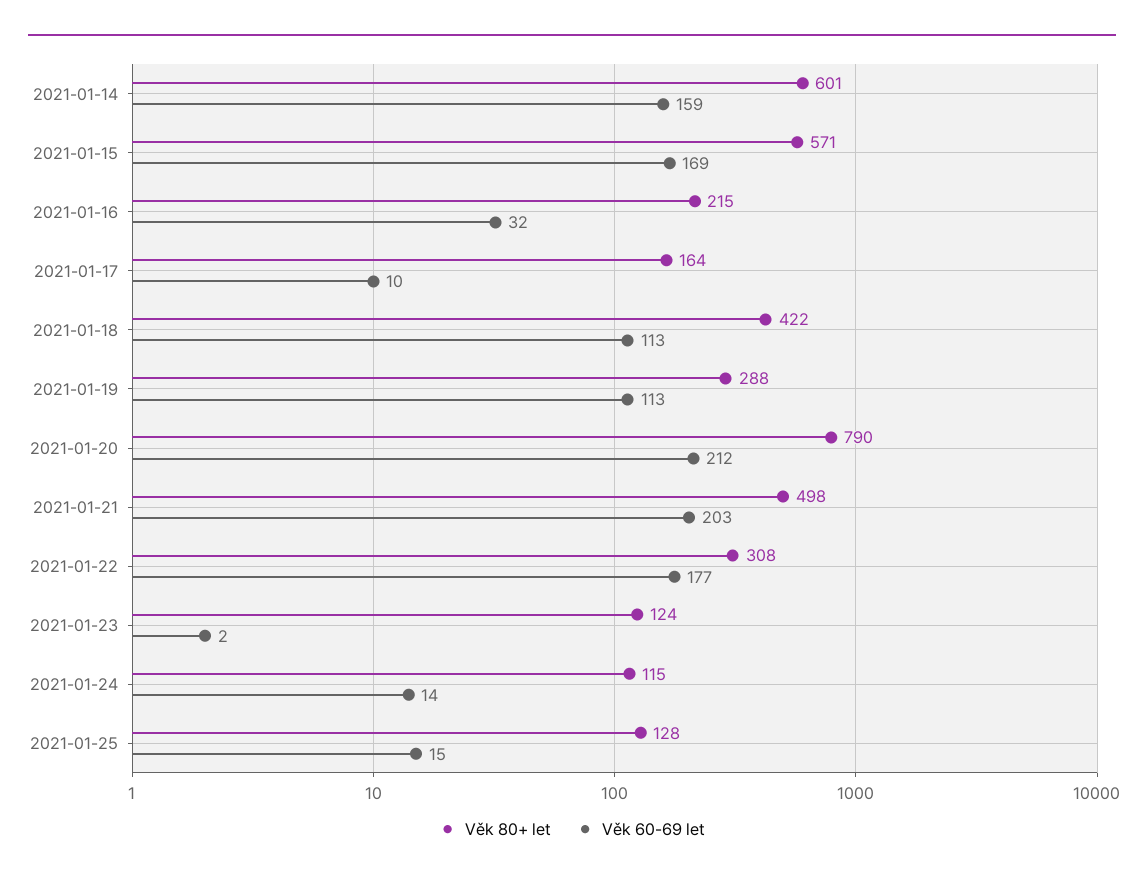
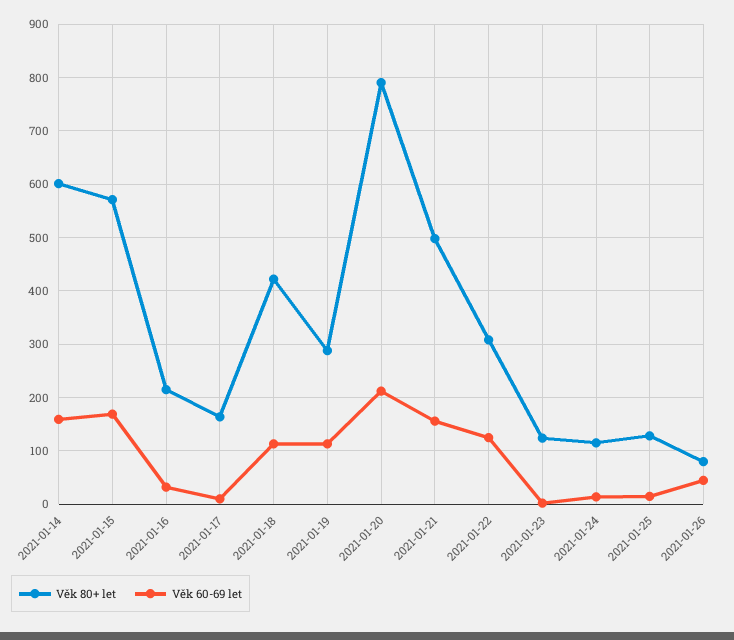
Věk 60-69 let, 2021-01-21: 203 -> 160
Věk 60-69 let, 2021-01-22: 177 -> 120
Věk 80+ let, 2021-01-26: none -> 80
Věk 60-69 let, 2021-01-26: none -> 40

